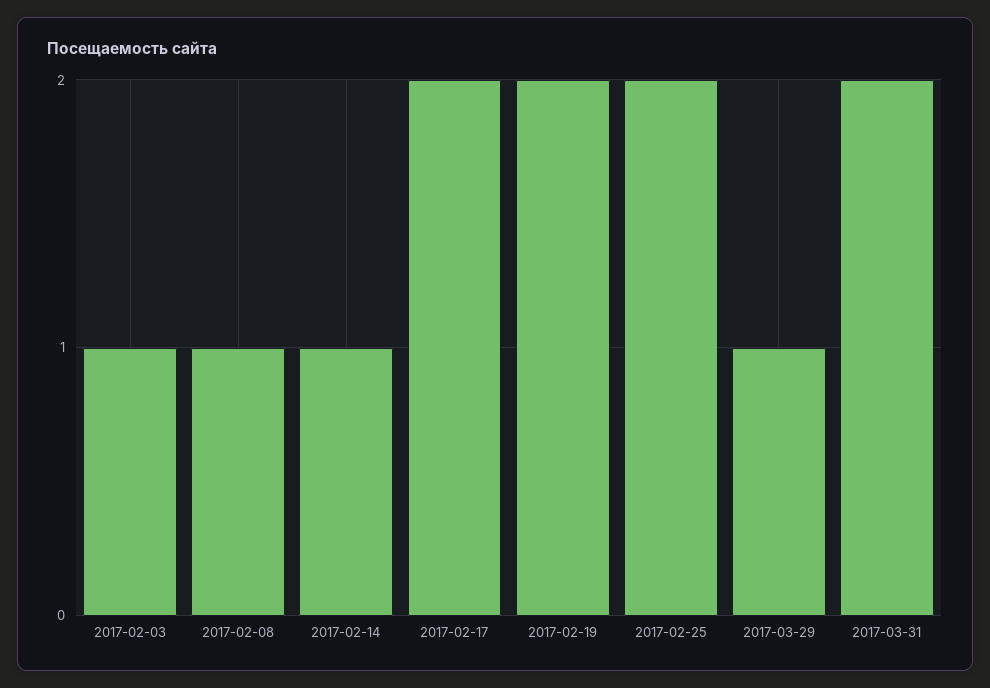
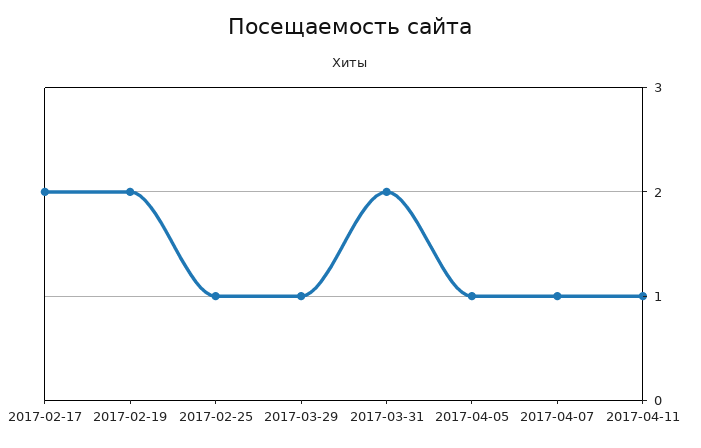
2017-02-03: 1 -> none
2017-02-08: 1 -> none
2017-02-14: 1 -> none
2017-02-25: 2 -> 1
2017-04-05: none -> 1
2017-04-07: none -> 1
2017-04-11: none -> 1

